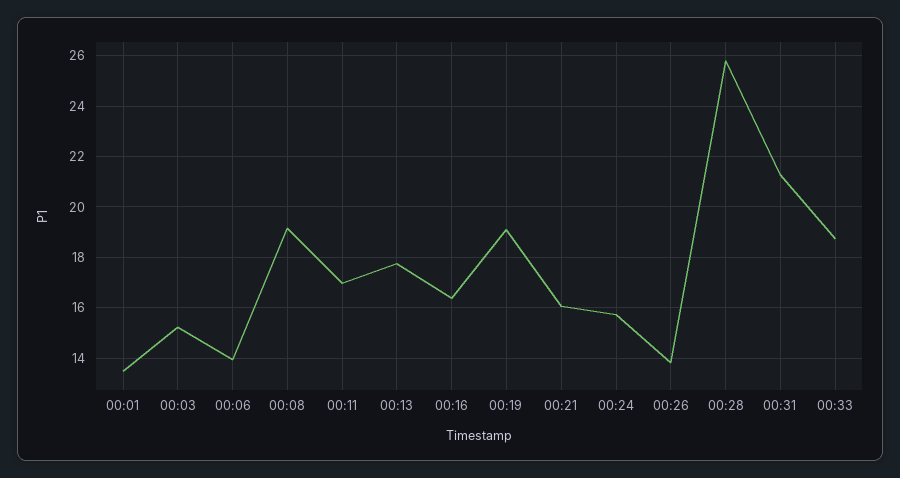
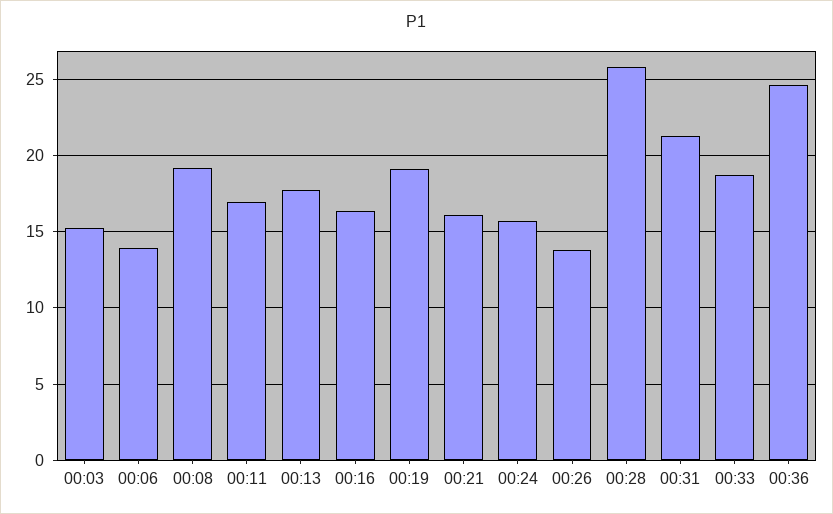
00:01: 13.5 -> none
00:36: none -> 24.5

